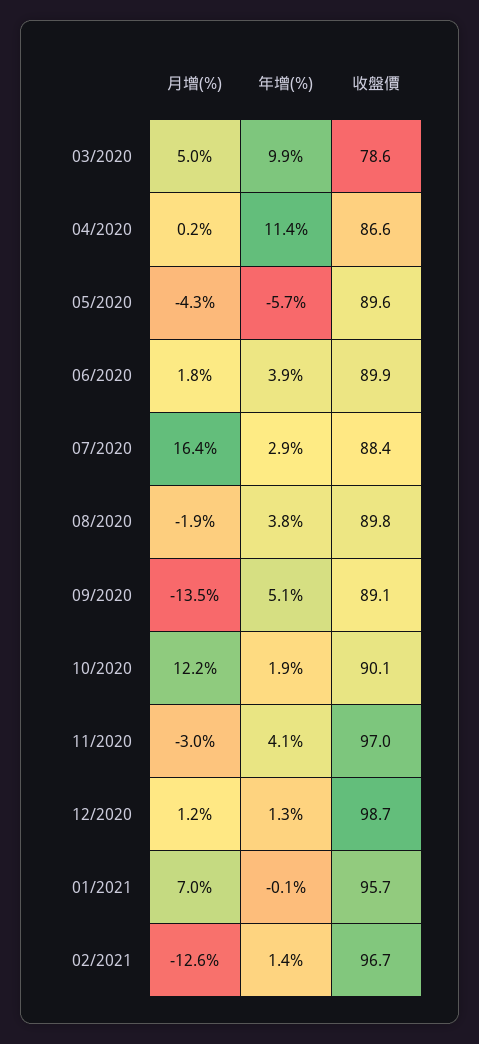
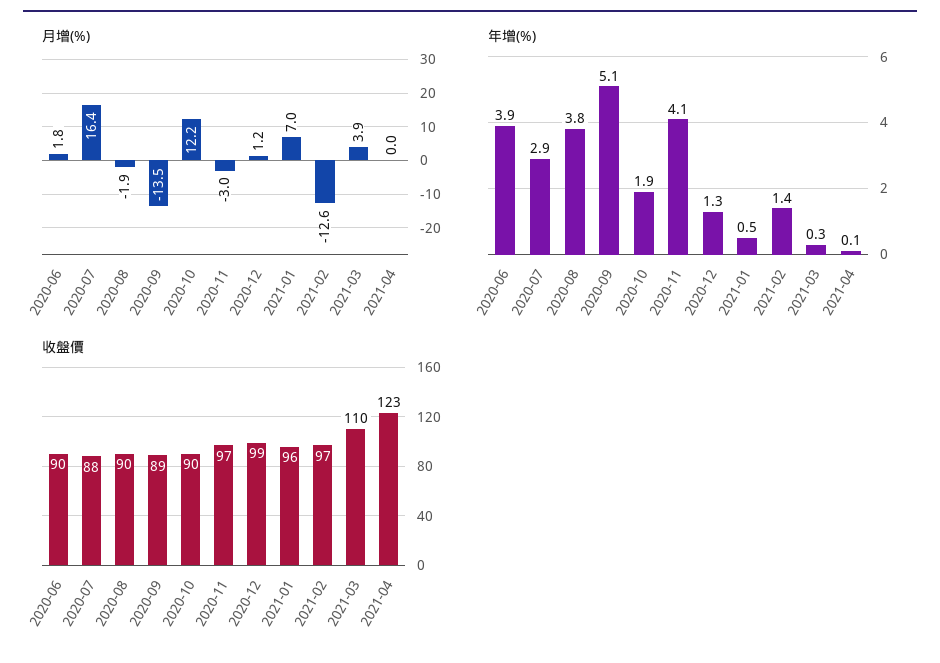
月增(%), 03/2020: 5 -> none
年增(%), 03/2020: 9.9 -> none
收盤價, 03/2020: 78.6 -> none
月增(%), 04/2020: 0.2 -> none
年增(%), 04/2020: 11.4 -> none
收盤價, 04/2020: 86.6 -> none
月增(%), 05/2020: -4.3 -> none
年增(%), 05/2020: -5.7 -> none
收盤價, 05/2020: 89.6 -> none
年增(%), 01/2021: -0.1 -> 0.5
月增(%), 2021-03: none -> 3.9
月增(%), 2021-04: none -> 0
年增(%), 2021-03: none -> 0.3
年增(%), 2021-04: none -> 0.1
收盤價, 2021-03: none -> 110
收盤價, 2021-04: none -> 123

